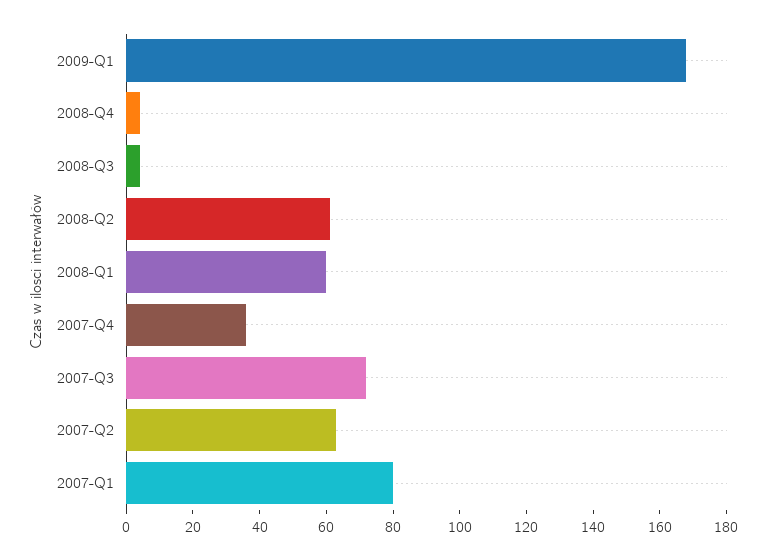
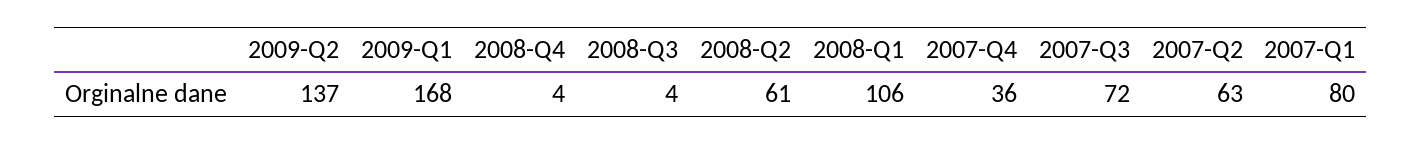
2008-Q1: 60 -> 106
2009-Q2: none -> 137

